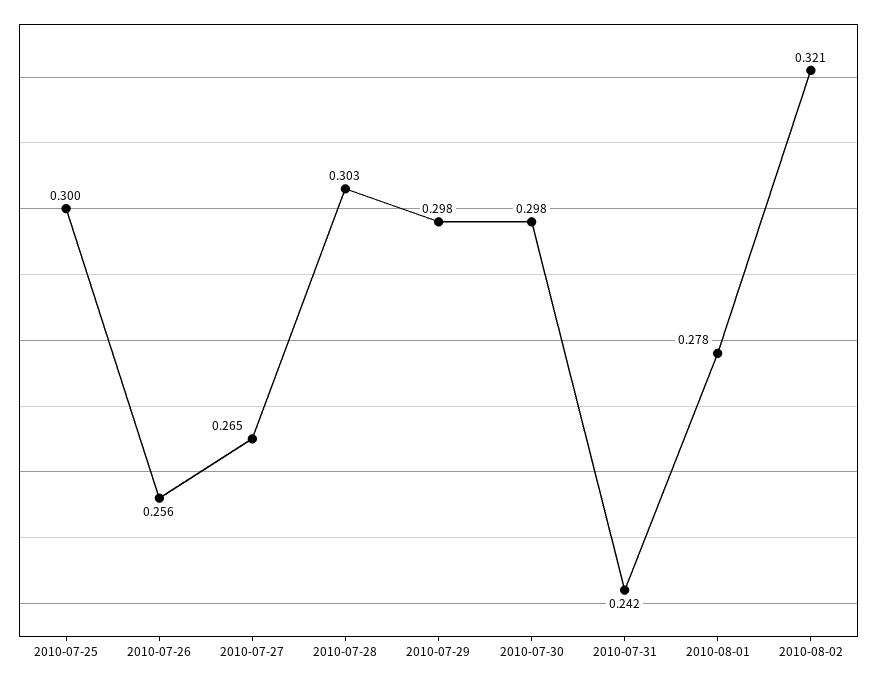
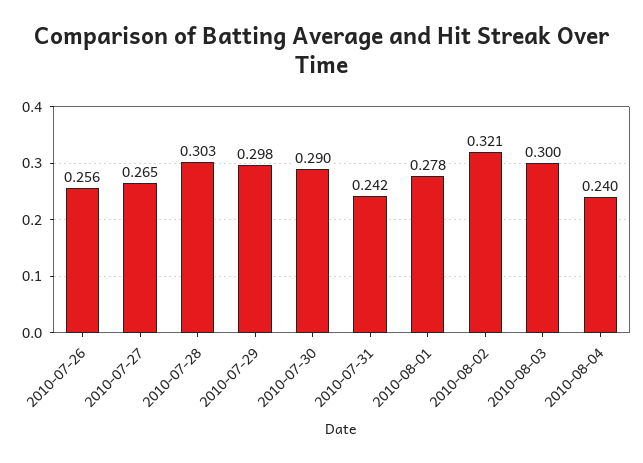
2010-07-25: 0.3 -> none
2010-07-30: 0.298 -> 0.29
2010-08-03: none -> 0.3
2010-08-04: none -> 0.24

